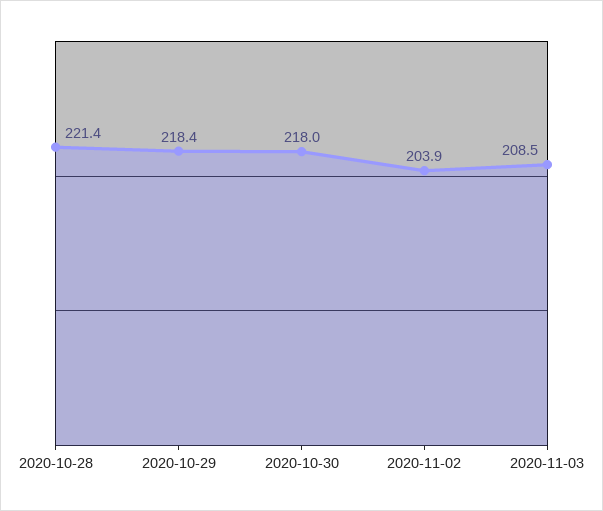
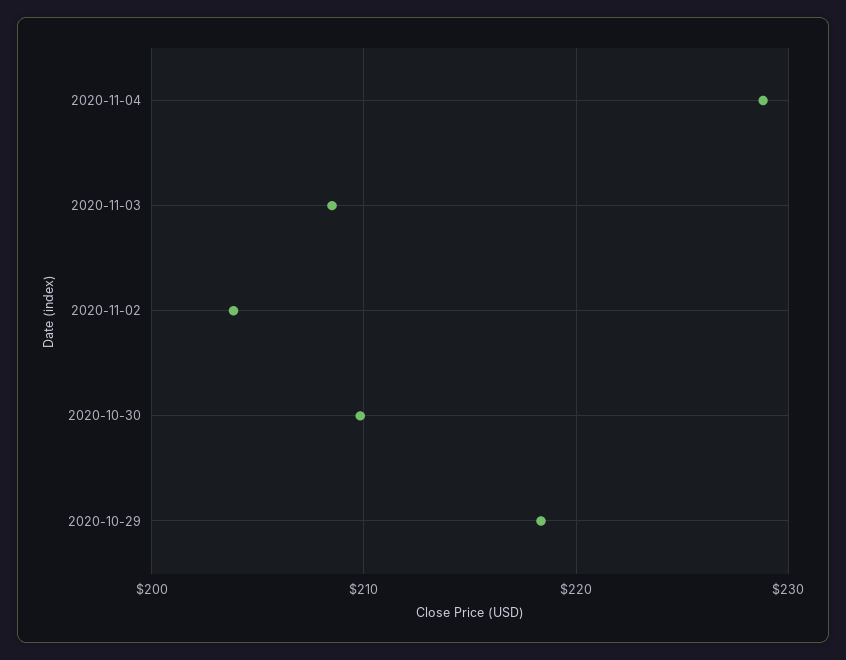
2020-10-28: 221.4 -> none
2020-10-30: 218 -> 210
2020-11-04: none -> 229

